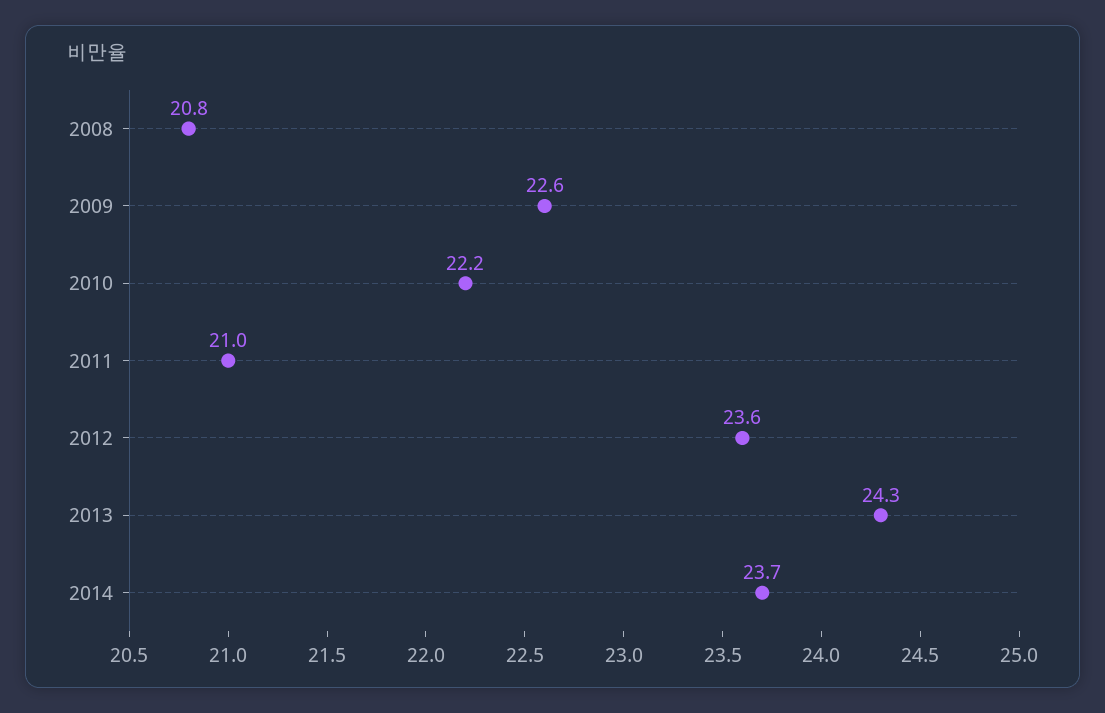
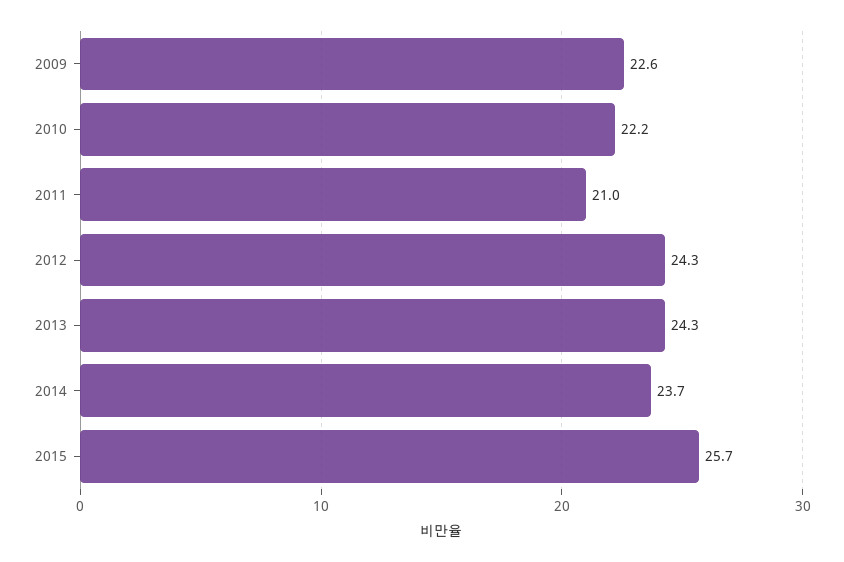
2008: 20.8 -> none
2012: 23.6 -> 24.3
2015: none -> 25.7

